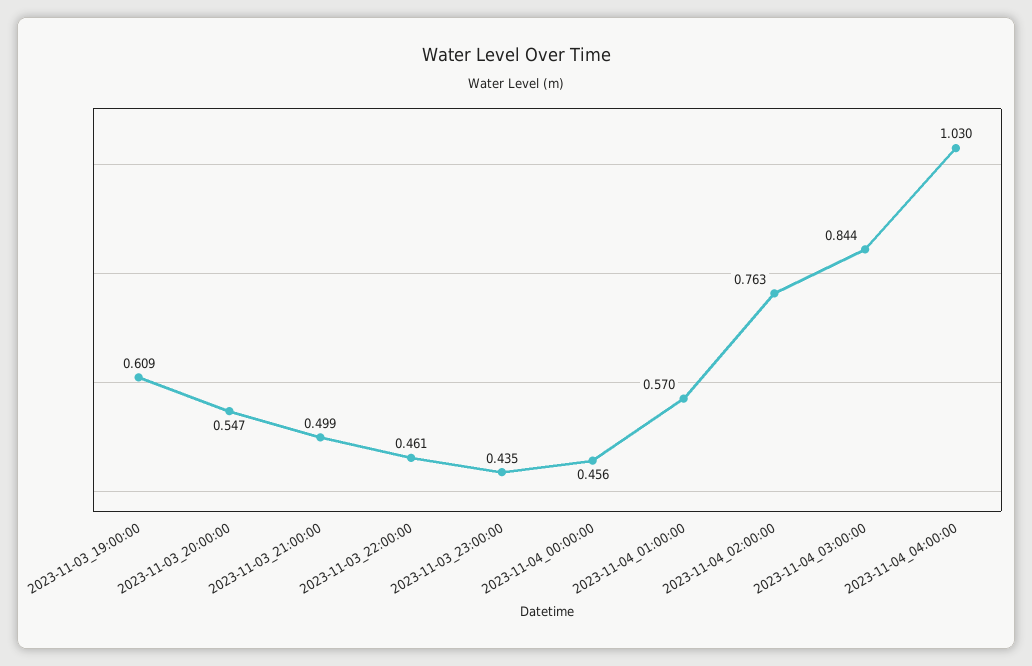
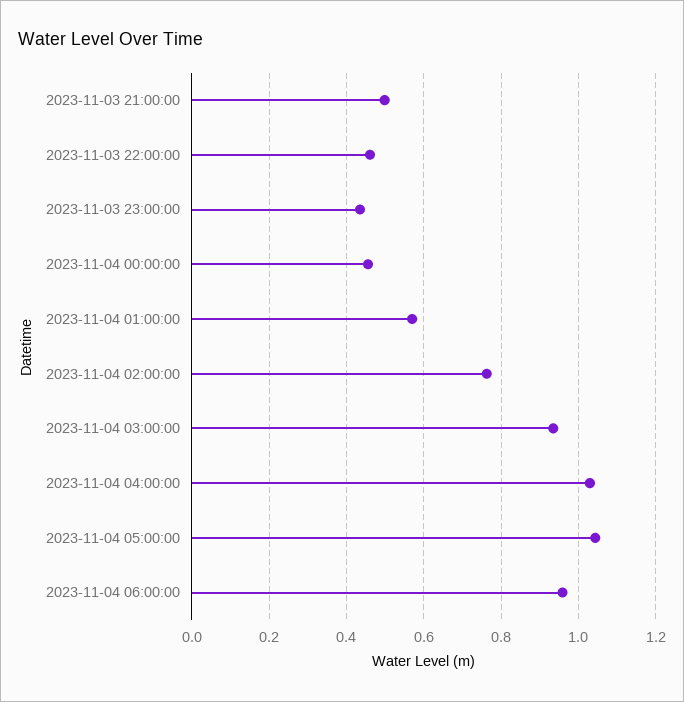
2023-11-03_19:00:00: 0.609 -> none
2023-11-03_20:00:00: 0.547 -> none
2023-11-04_03:00:00: 0.844 -> 0.94
2023-11-04 05:00:00: none -> 1.04
2023-11-04 06:00:00: none -> 0.96

